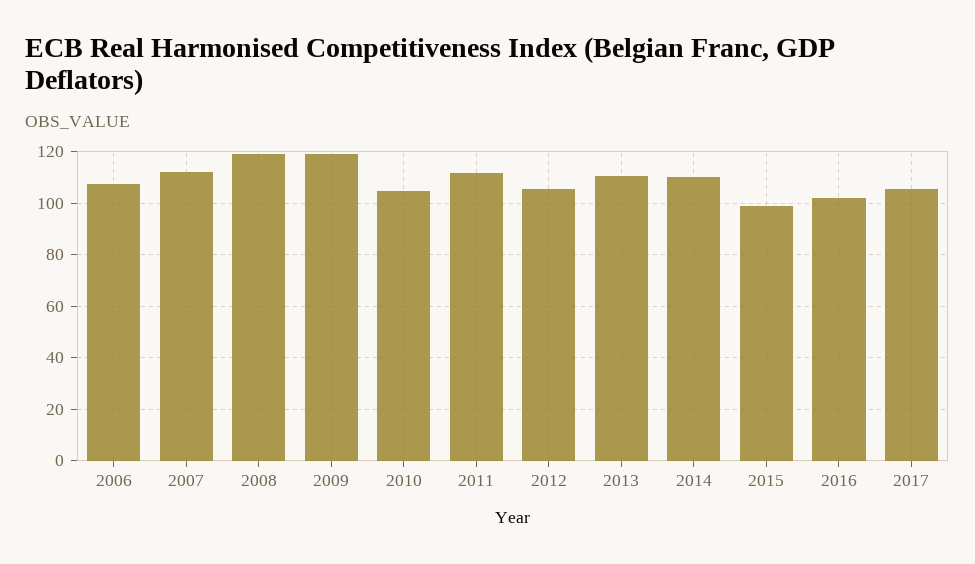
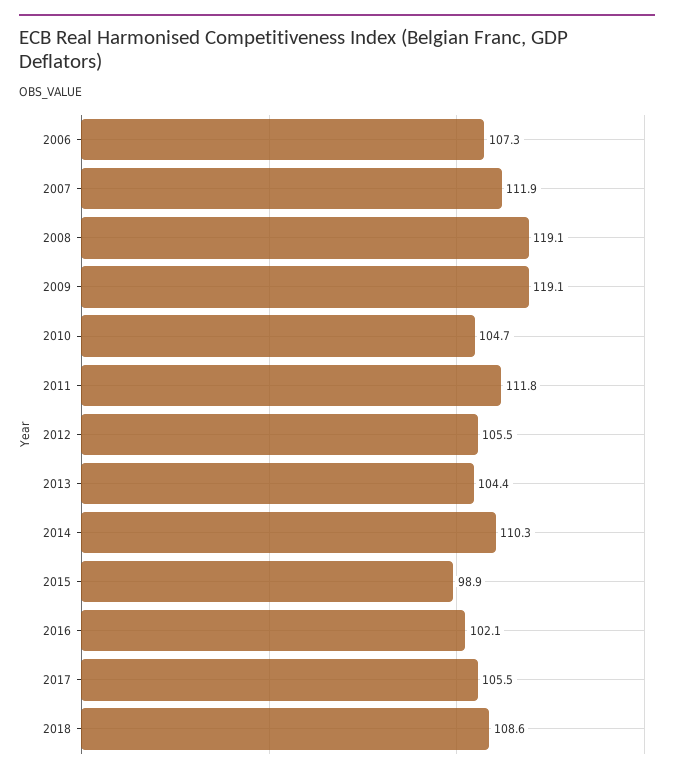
2013: 110 -> 104.4
2018: none -> 108.6

